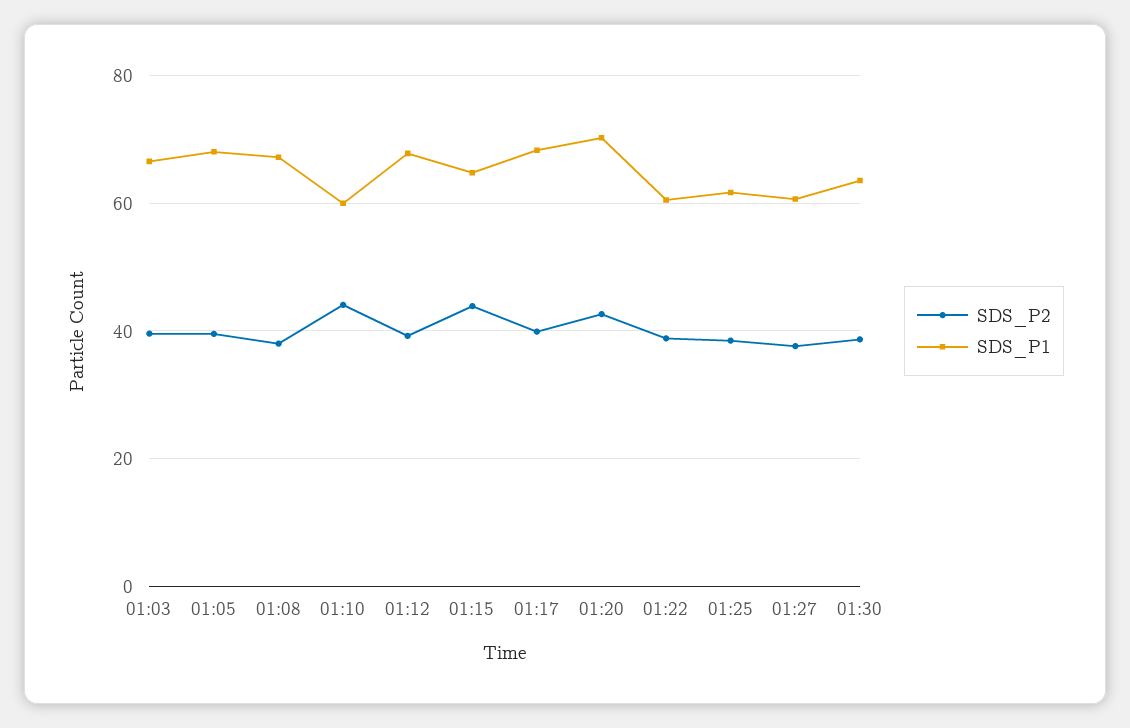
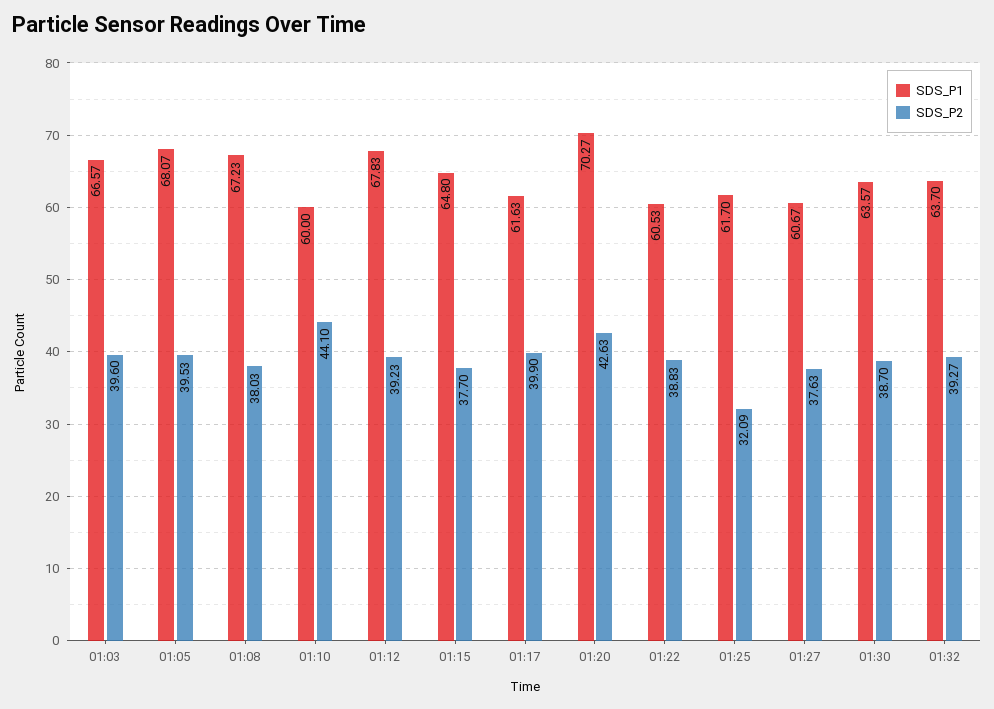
SDS_P2, 01:15: 44 -> 37.7
SDS_P1, 01:17: 68 -> 61.63
SDS_P2, 01:25: 38 -> 32.09
SDS_P1, 01:32: none -> 63.7
SDS_P2, 01:32: none -> 39.27

